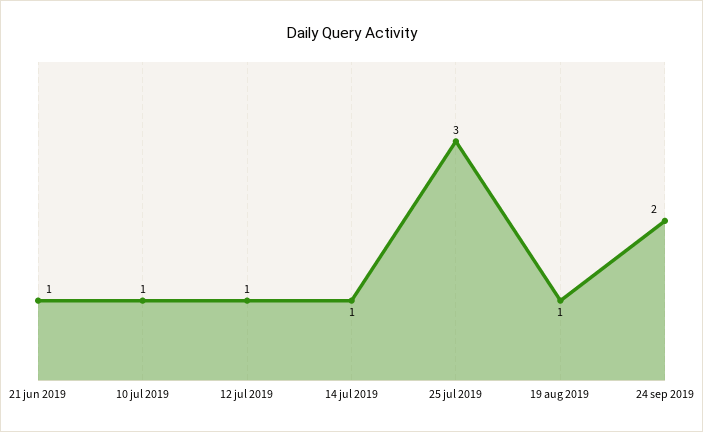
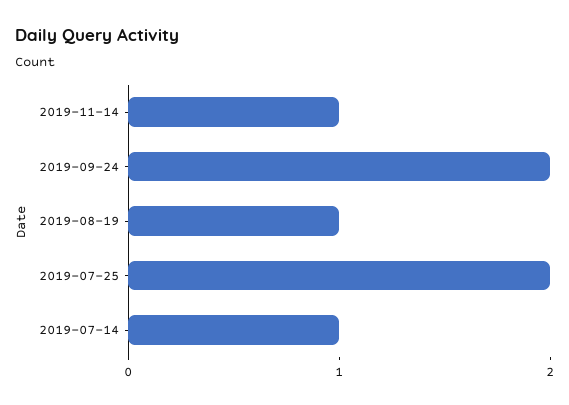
21 jun 2019: 1 -> none
10 jul 2019: 1 -> none
12 jul 2019: 1 -> none
25 jul 2019: 3 -> 2
2019-11-14: none -> 1

